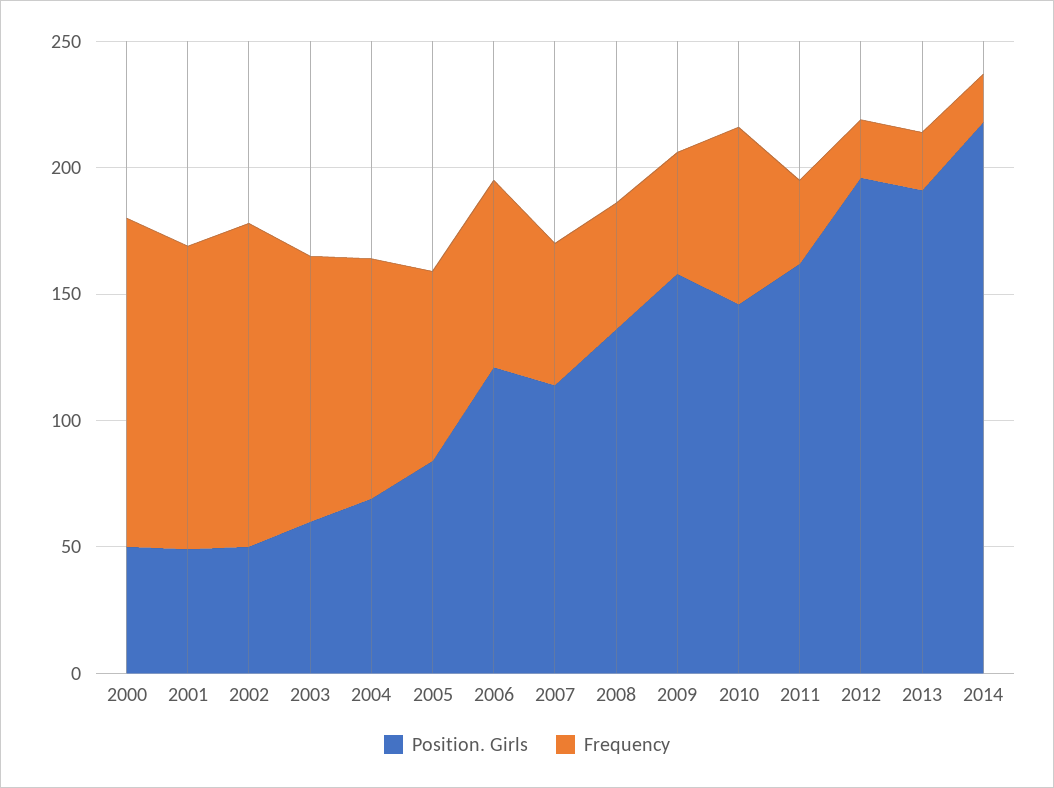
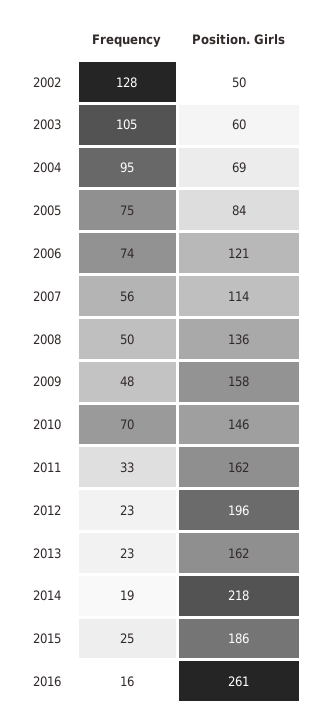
Position. Girls, 2000: 50 -> none
Frequency, 2000: 130 -> none
Position. Girls, 2001: 50 -> none
Frequency, 2001: 120 -> none
Position. Girls, 2013: 190 -> 162
Frequency, 2015: none -> 25
Position. Girls, 2015: none -> 186
Frequency, 2016: none -> 16
Position. Girls, 2016: none -> 261

